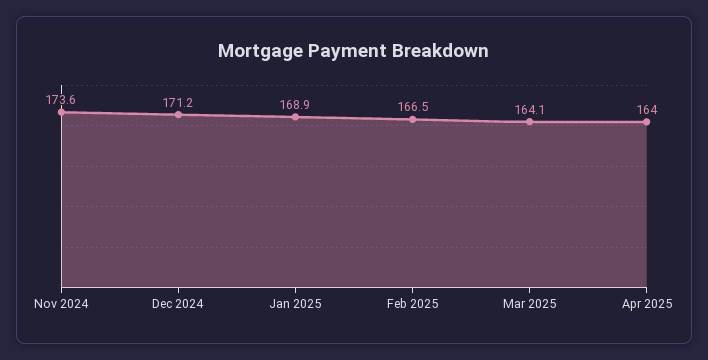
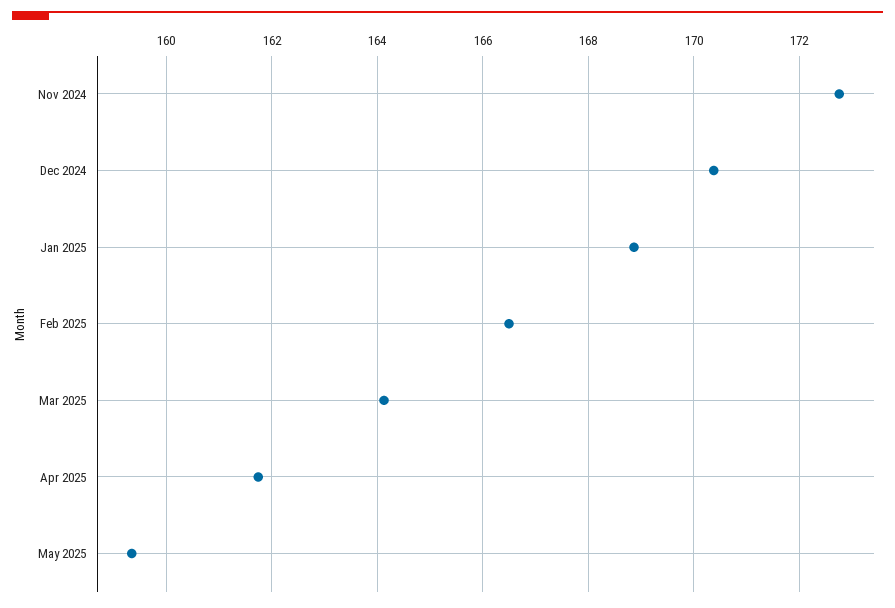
Nov 2024: 173.6 -> 172.8
Dec 2024: 171.2 -> 170.4
Apr 2025: 164 -> 161.8
May 2025: none -> 159.4

